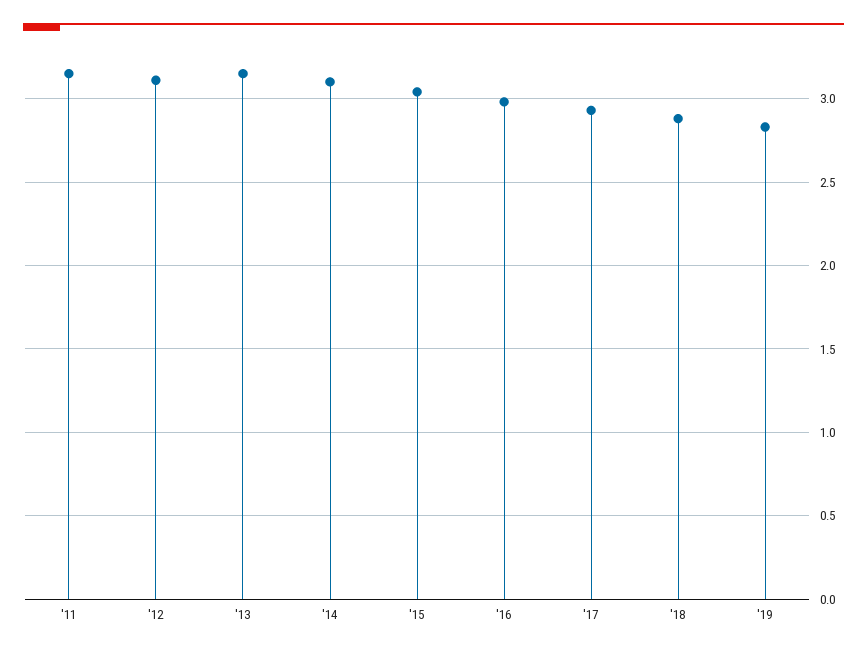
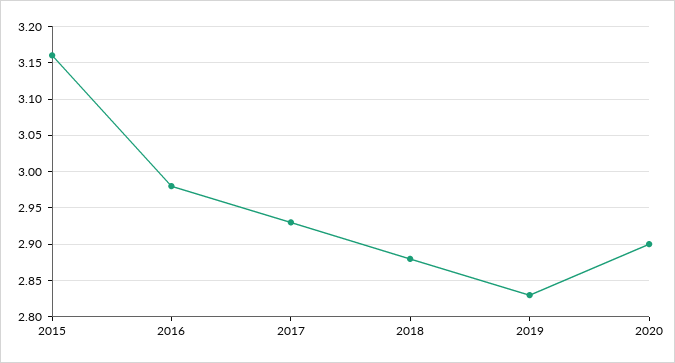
'11: 3.15 -> none
'12: 3.1 -> none
'13: 3.15 -> none
'14: 3.1 -> none
'15: 3.05 -> 3.16
2020: none -> 2.9

